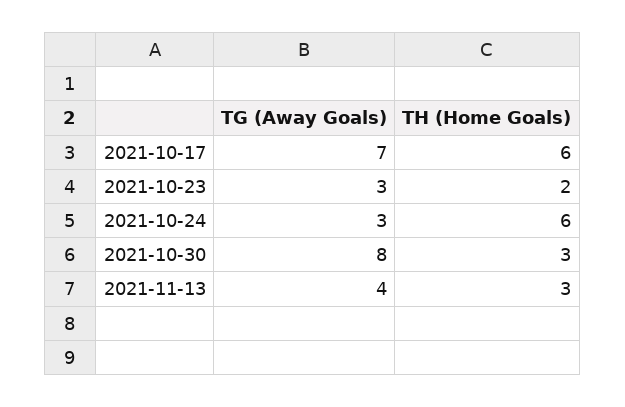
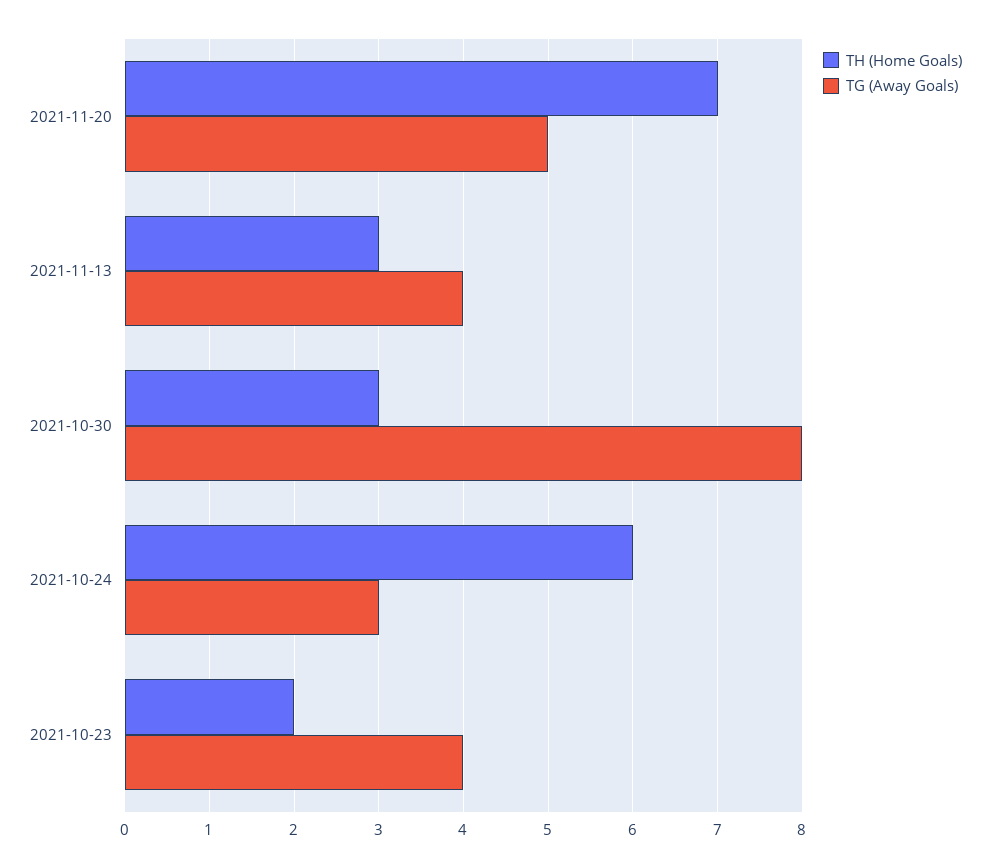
TG (Away Goals), 2021-10-17: 7 -> none
TH (Home Goals), 2021-10-17: 6 -> none
TG (Away Goals), 2021-10-23: 3 -> 4
TH (Home Goals), 2021-11-20: none -> 7
TG (Away Goals), 2021-11-20: none -> 5

